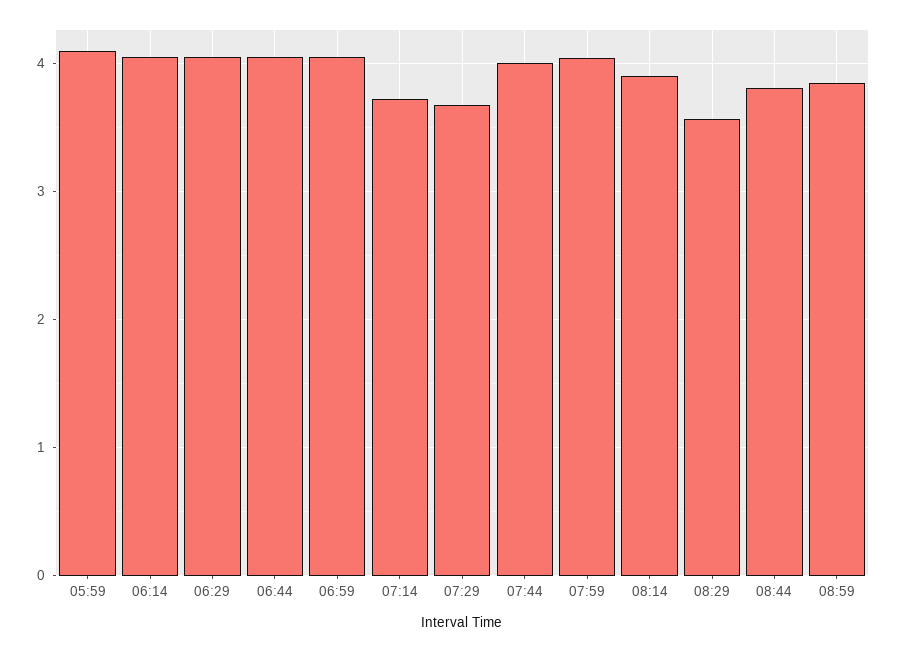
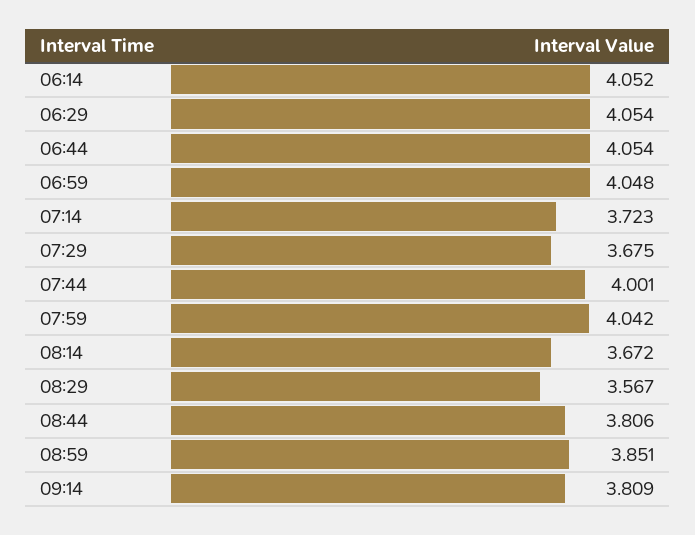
05:59: 4.1 -> none
08:14: 3.9 -> 3.672
09:14: none -> 3.809

